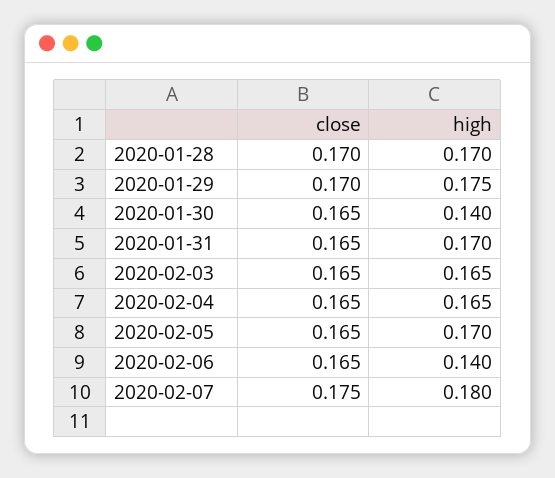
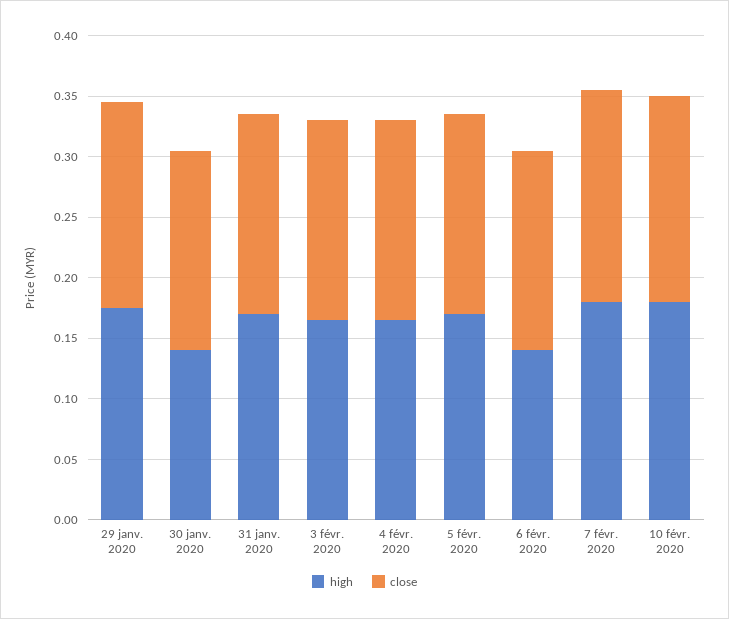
close, 2020-01-28: 0.17 -> none
high, 2020-01-28: 0.17 -> none
high, 10 févr. 2020: none -> 0.18
close, 10 févr. 2020: none -> 0.17

